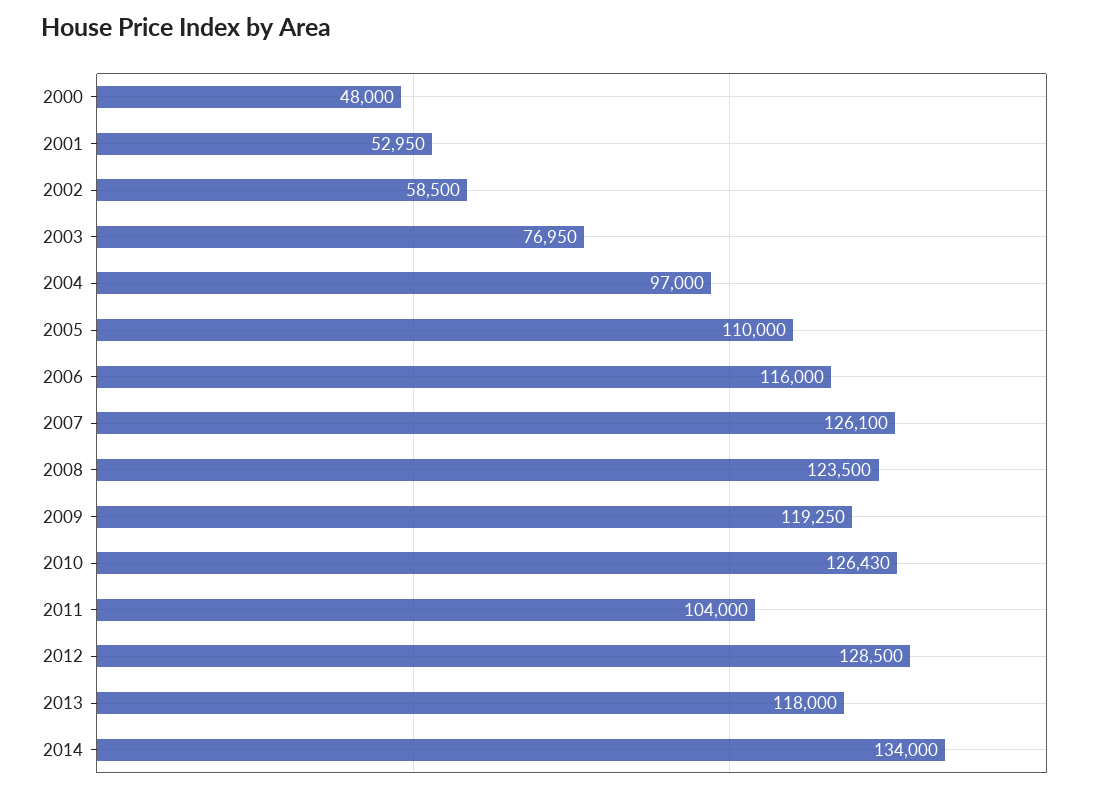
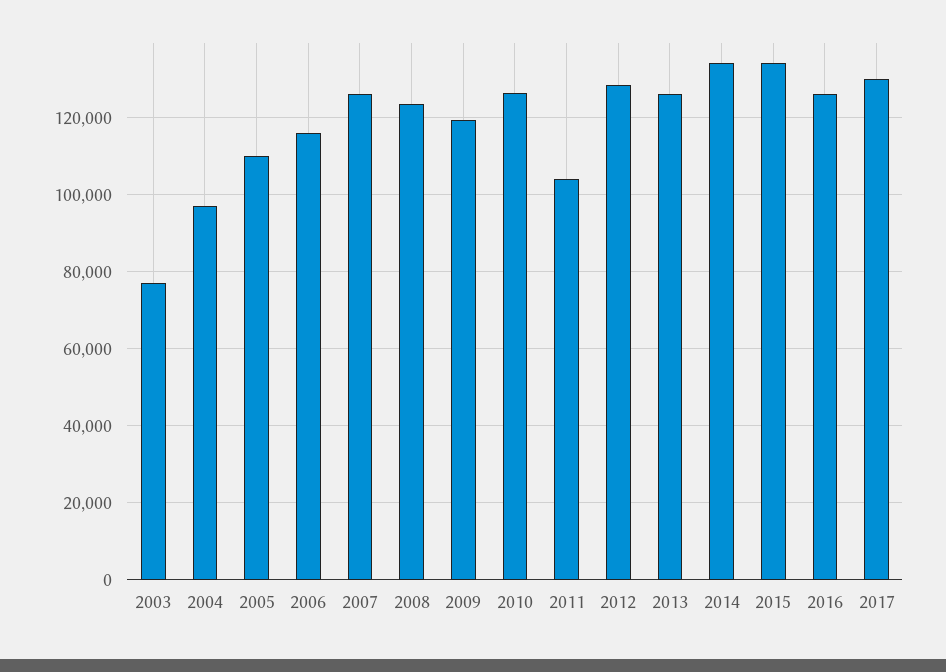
2000: 48000 -> none
2001: 52950 -> none
2002: 58500 -> none
2013: 118000 -> 126000
2015: none -> 134000
2016: none -> 126000
2017: none -> 130000

